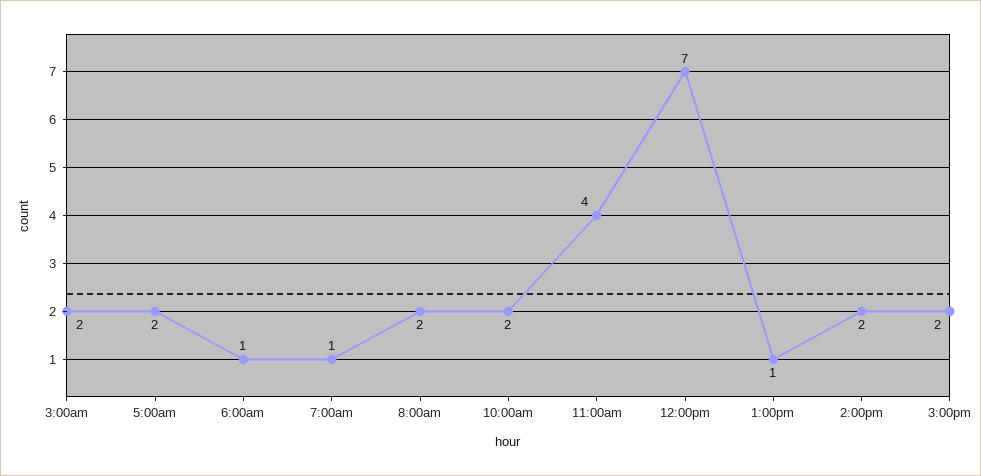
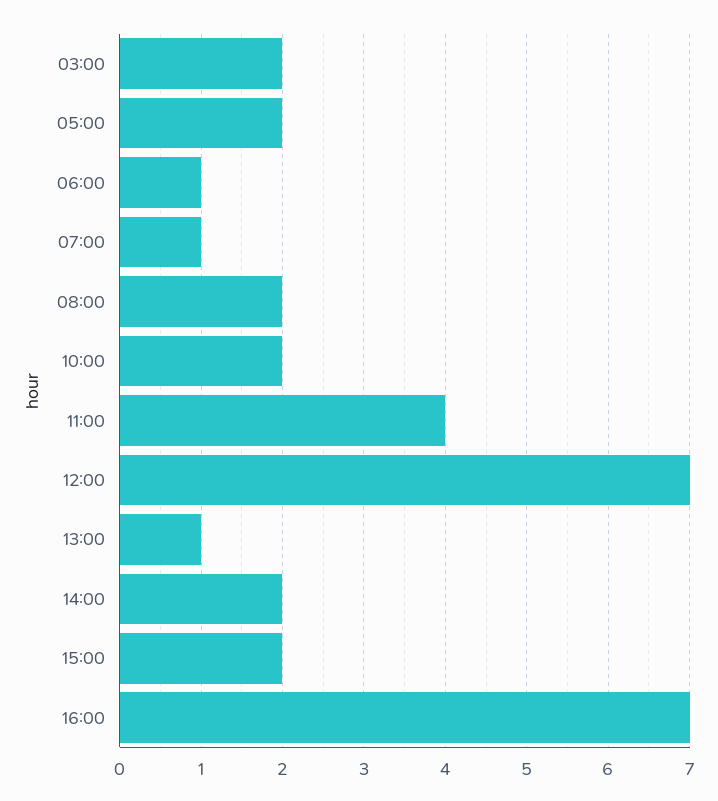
16:00: none -> 7

